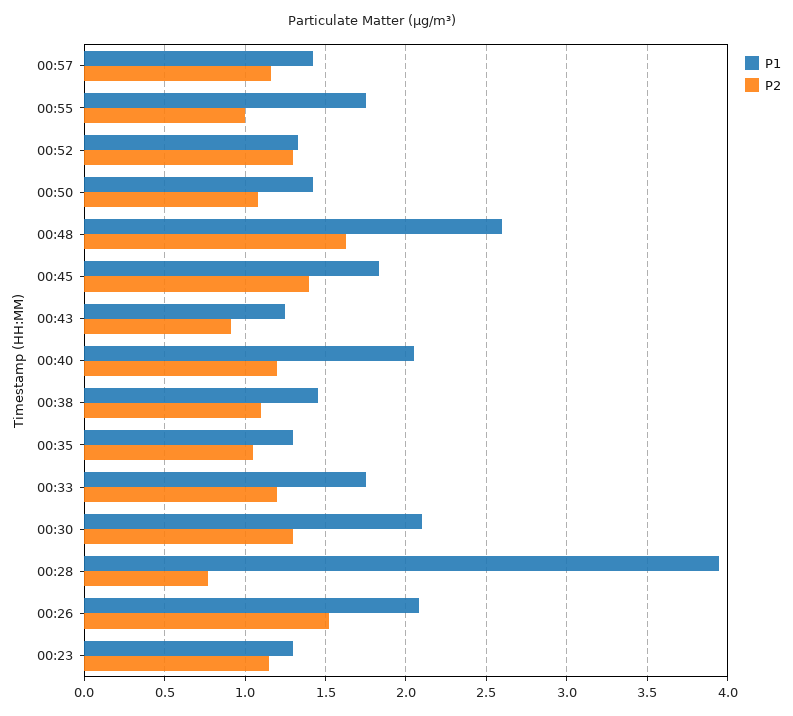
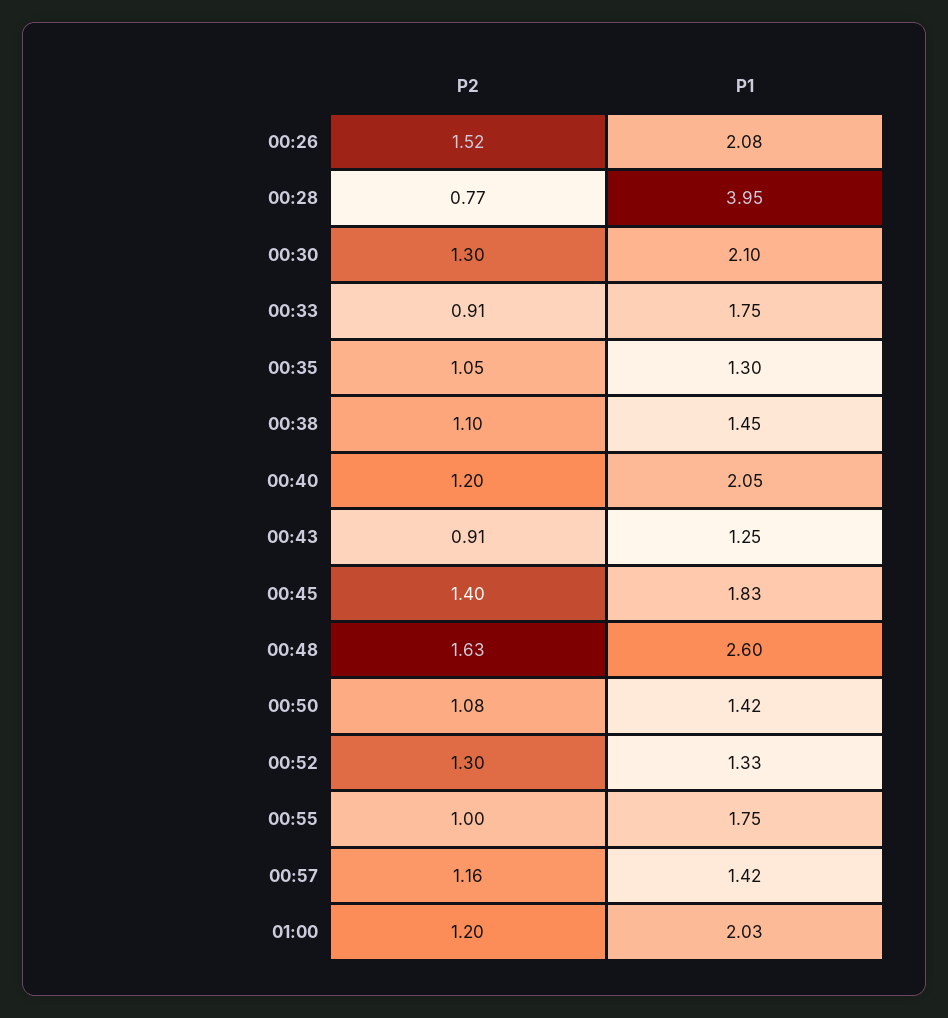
P2, 00:33: 1.2 -> 0.91
P1, 00:23: 1.3 -> none
P2, 00:23: 1.15 -> none
P2, 01:00: none -> 1.2
P1, 01:00: none -> 2.03

